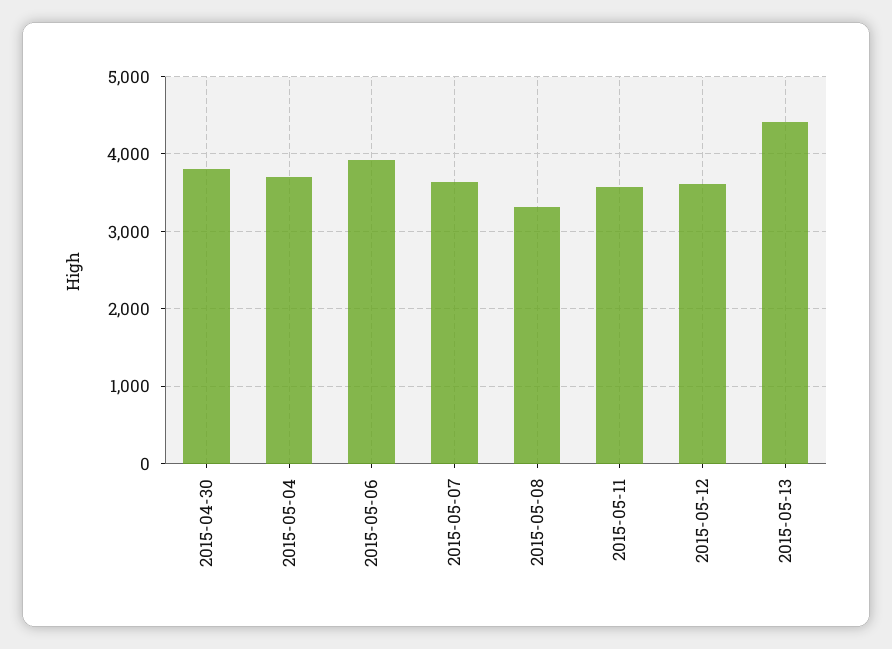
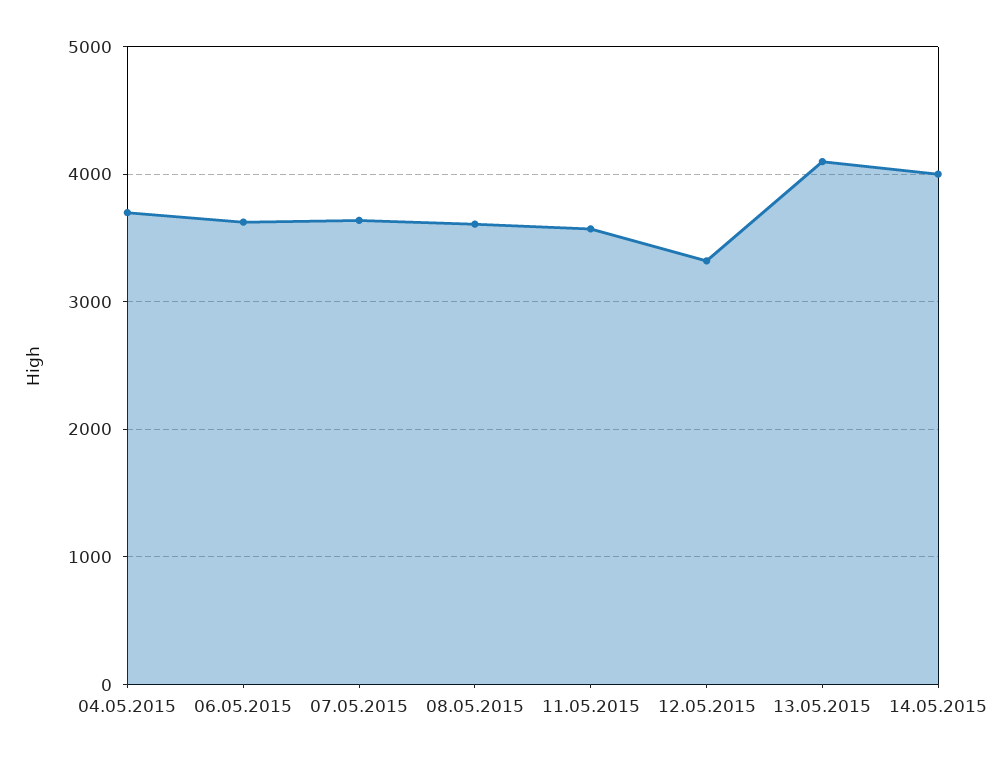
2015-04-30: 3800 -> none
2015-05-06: 3900 -> 3600
2015-05-08: 3300 -> 3600
2015-05-12: 3600 -> 3300
2015-05-13: 4400 -> 4100
14.05.2015: none -> 4000

